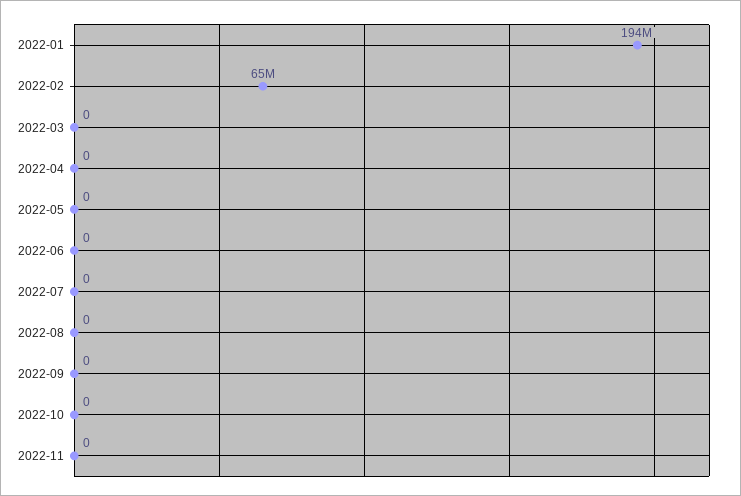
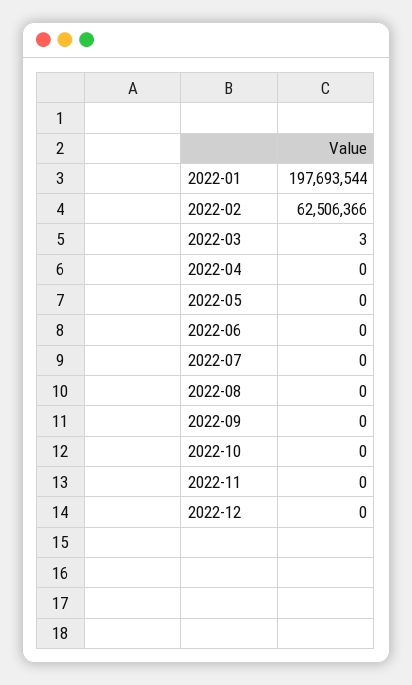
2022-01: 194000000 -> 197693544
2022-02: 65000000 -> 62506366
2022-03: 0 -> 3
2022-12: none -> 0

